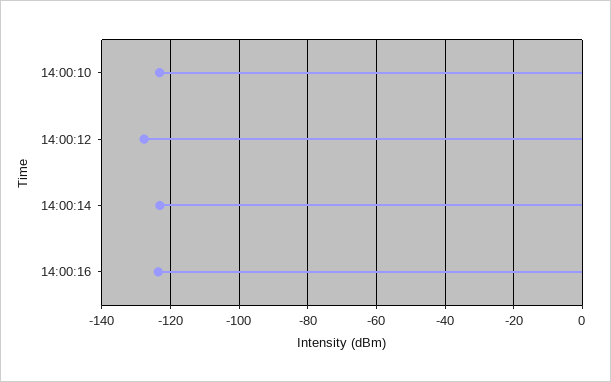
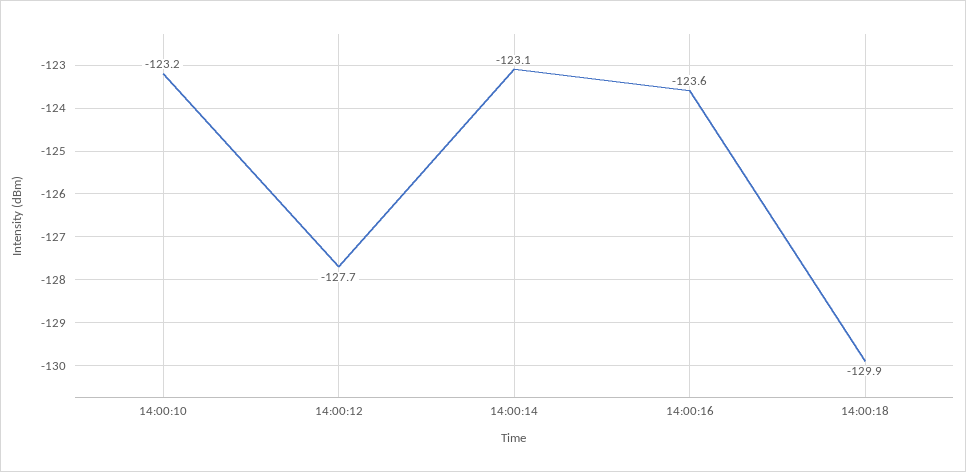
14:00:18: none -> -129.9

